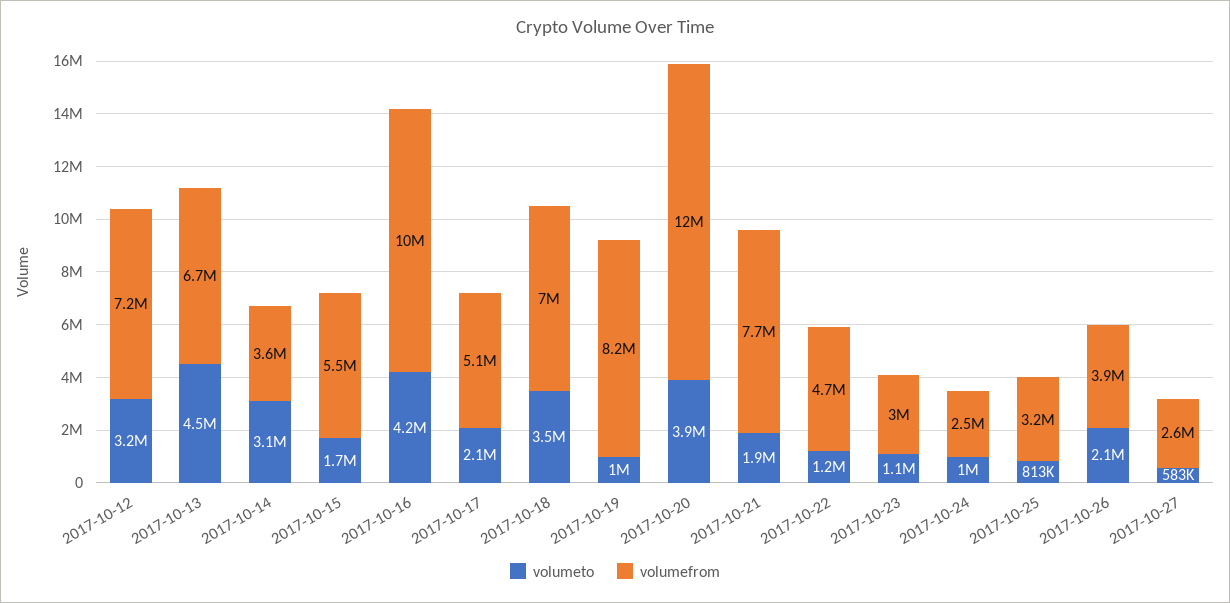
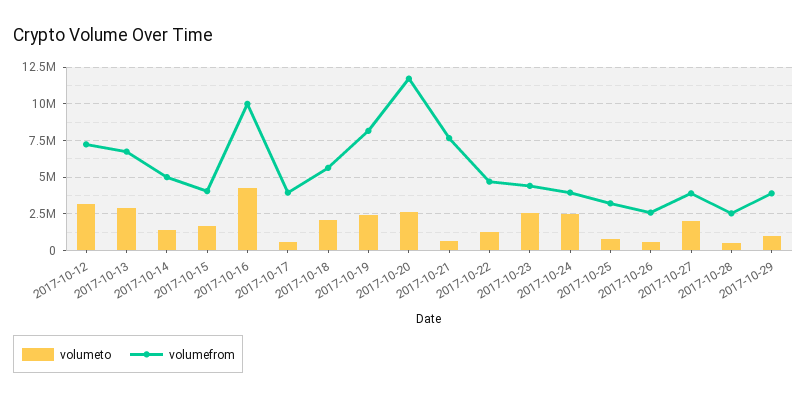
volumeto, 2017-10-13: 4500000 -> 3000000
volumeto, 2017-10-14: 3100000 -> 1500000
volumefrom, 2017-10-14: 3600000 -> 5000000
volumefrom, 2017-10-15: 5500000 -> 4000000
volumeto, 2017-10-17: 2100000 -> 500000
volumefrom, 2017-10-17: 5100000 -> 4000000
volumeto, 2017-10-18: 3500000 -> 2000000
volumefrom, 2017-10-18: 7000000 -> 5500000
volumeto, 2017-10-19: 1000000 -> 2500000
volumeto, 2017-10-20: 3900000 -> 2500000
volumeto, 2017-10-21: 1900000 -> 500000
volumeto, 2017-10-23: 1100000 -> 2500000
volumefrom, 2017-10-23: 3000000 -> 4500000
volumeto, 2017-10-24: 1000000 -> 2500000
volumefrom, 2017-10-24: 2500000 -> 4000000
volumeto, 2017-10-26: 2100000 -> 500000
volumefrom, 2017-10-26: 3900000 -> 2500000
volumeto, 2017-10-27: 583000 -> 2000000
volumefrom, 2017-10-27: 2600000 -> 4000000
volumeto, 2017-10-28: none -> 500000
volumefrom, 2017-10-28: none -> 2500000
volumeto, 2017-10-29: none -> 1000000
volumefrom, 2017-10-29: none -> 4000000

